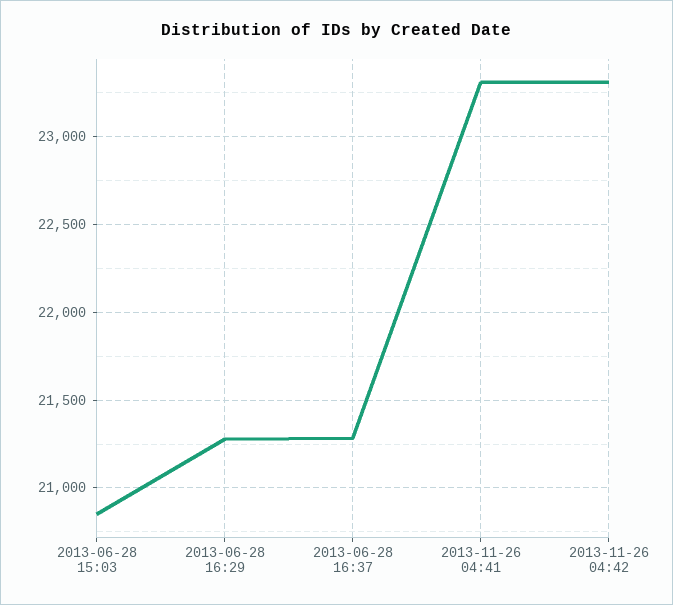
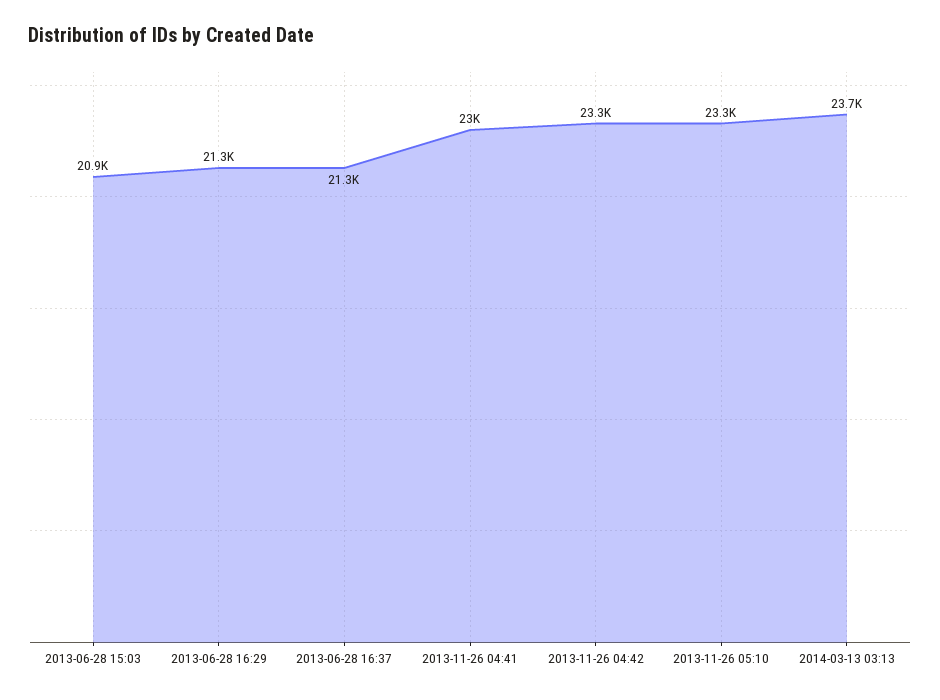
2013-11-26 04:41: 23300 -> 23000
2013-11-26 05:10: none -> 23300
2014-03-13 03:13: none -> 23700

